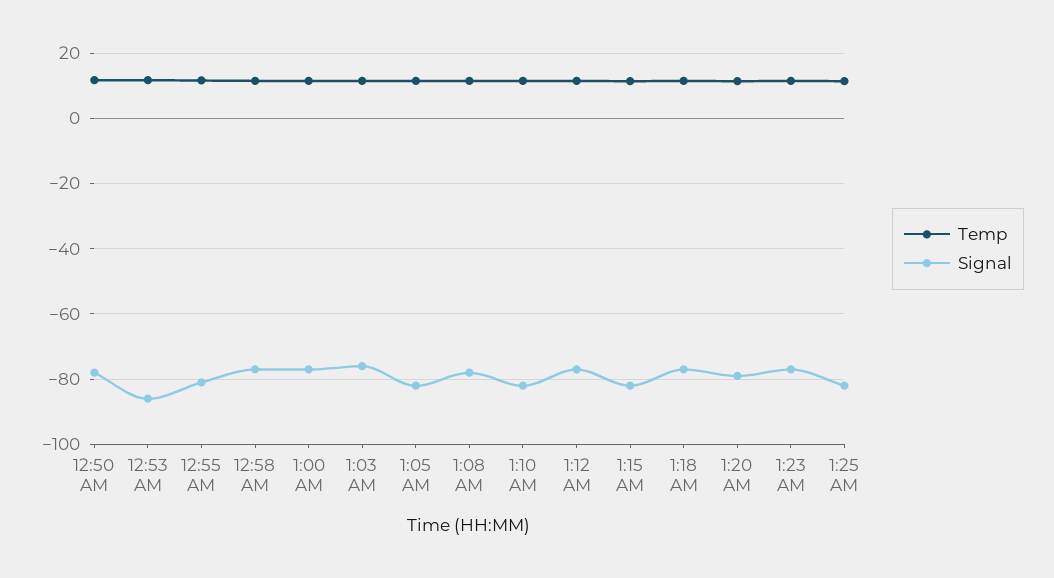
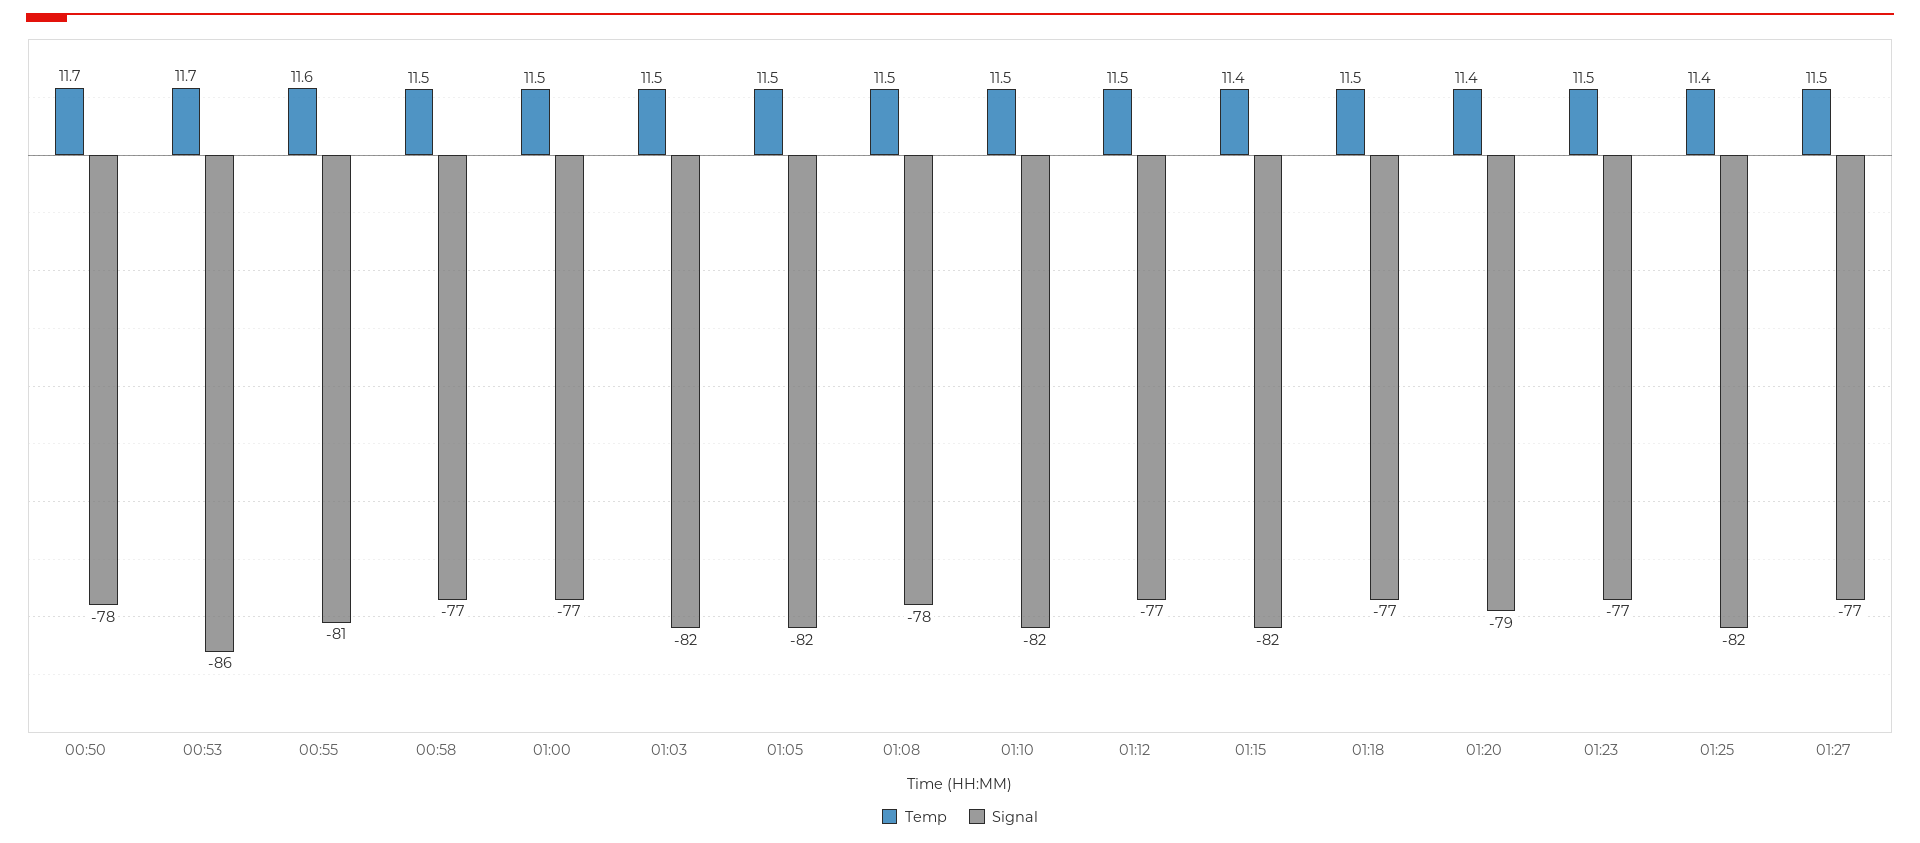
Signal, 1:03 AM: -76 -> -82
Temp, 01:27: none -> 11.5
Signal, 01:27: none -> -77

